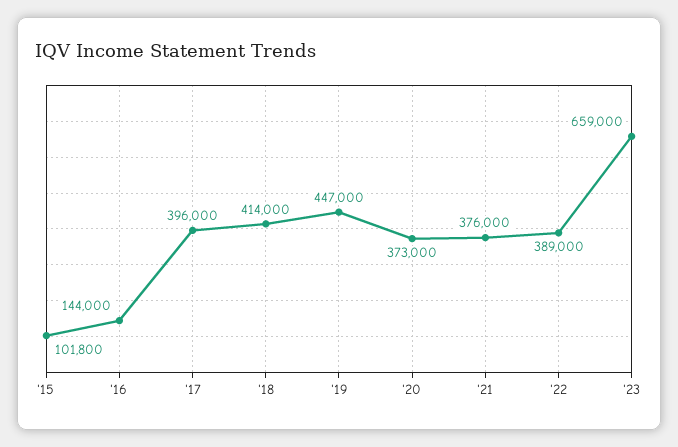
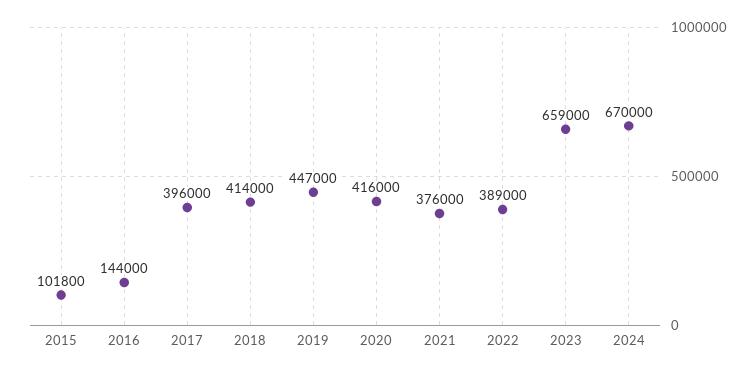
'20: 373000 -> 416000
2024: none -> 670000

